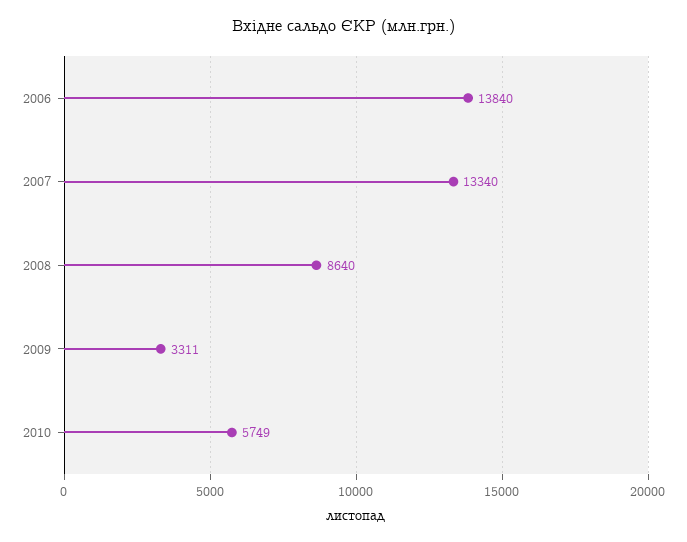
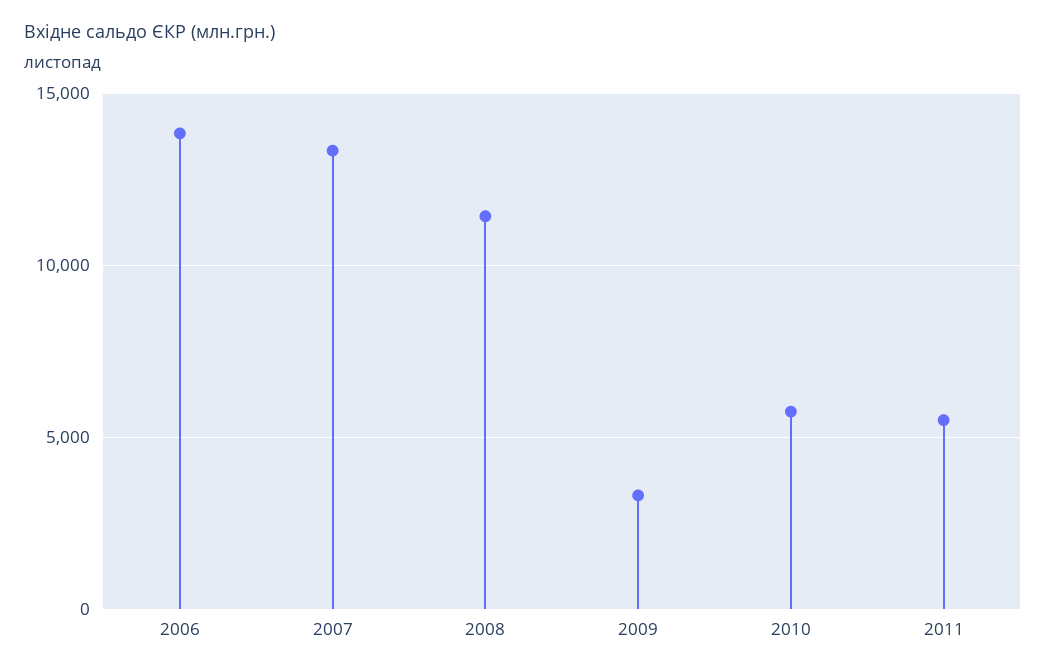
2008: 8640 -> 11500
2011: none -> 5500

